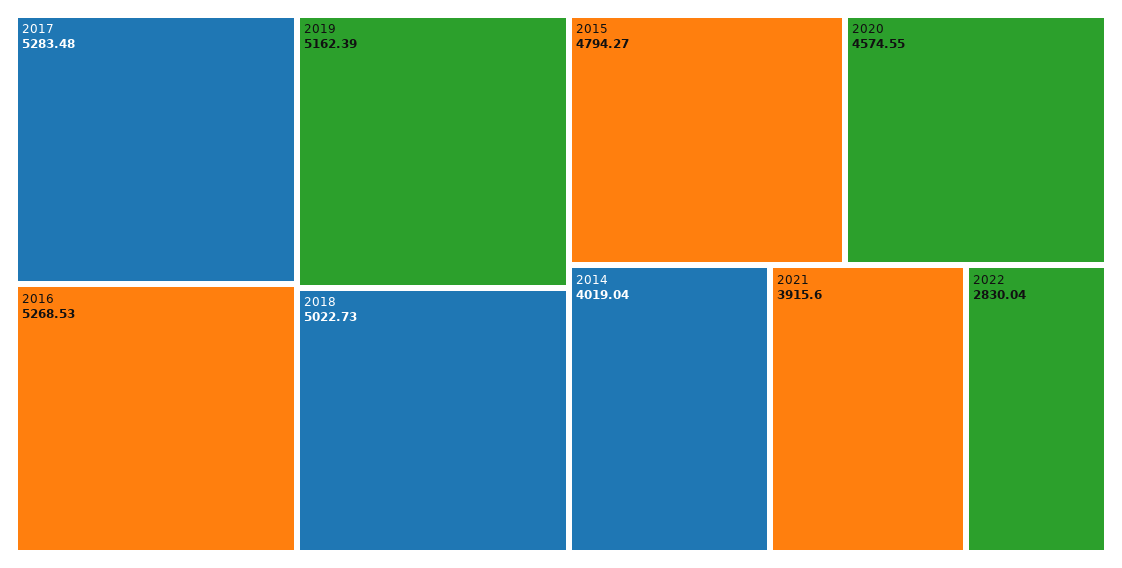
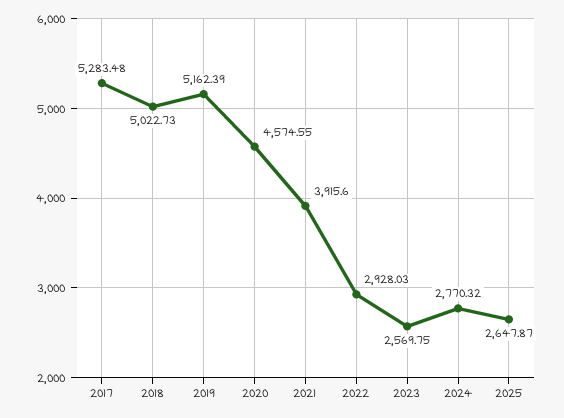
2016: 5268.53 -> none
2015: 4794.27 -> none
2014: 4019.04 -> none
2022: 2830.04 -> 2928.03
2023: none -> 2569.75
2024: none -> 2770.32
2025: none -> 2647.87

